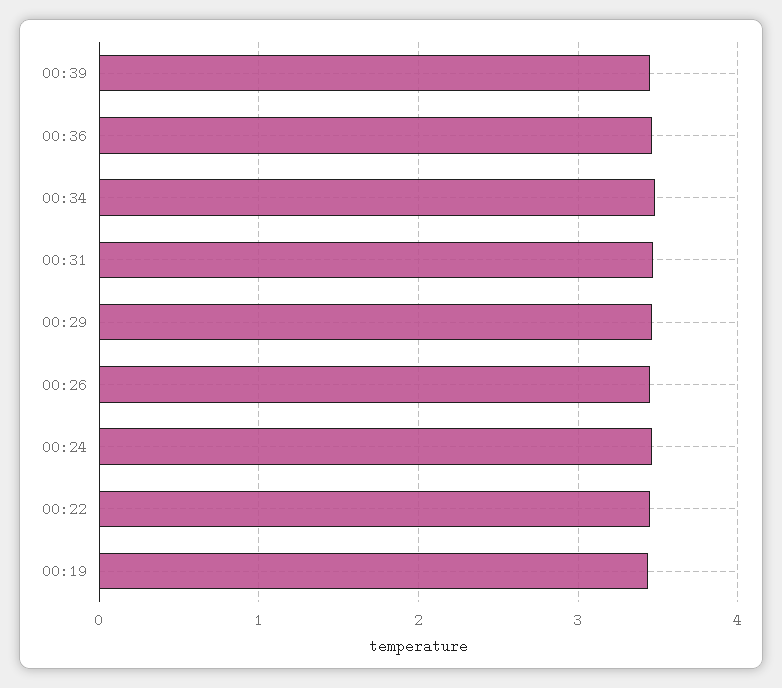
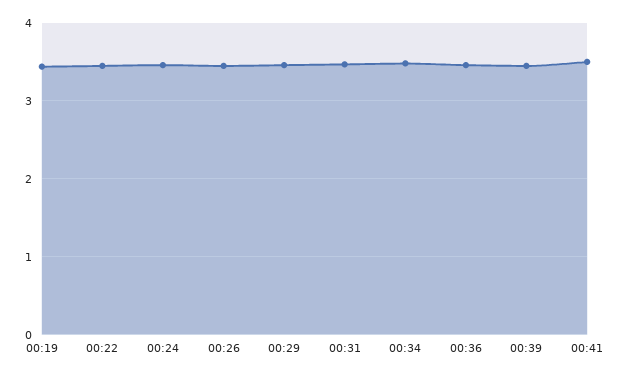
00:41: none -> 3.5

